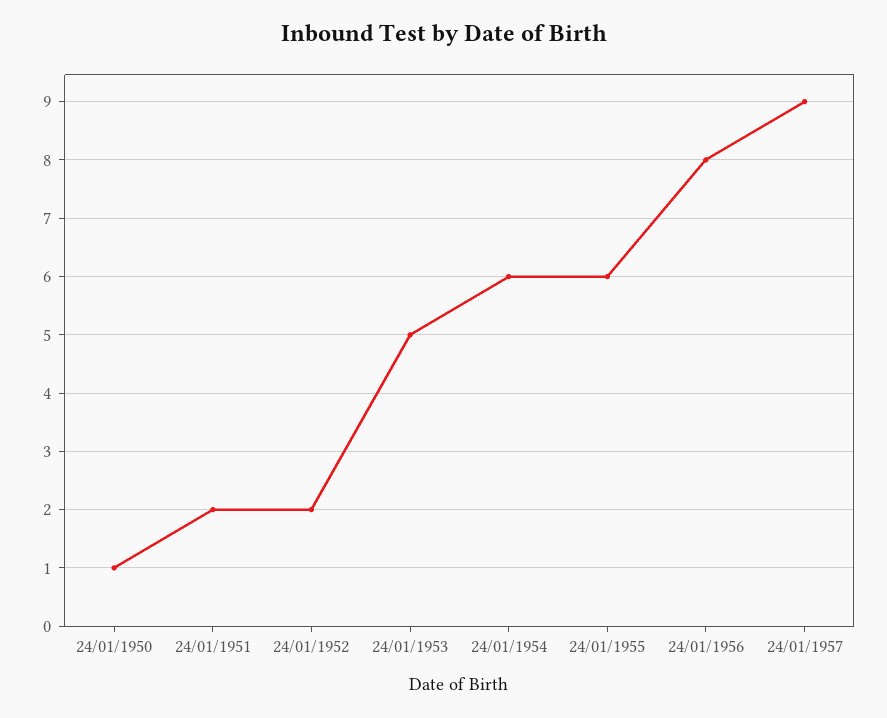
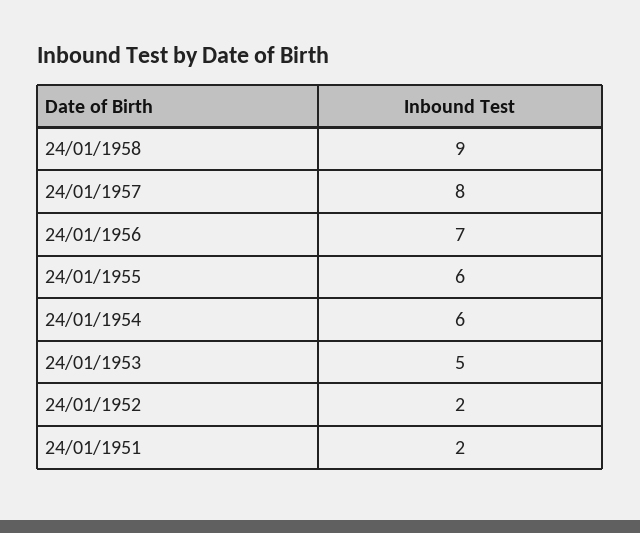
24/01/1950: 1 -> none
24/01/1956: 8 -> 7
24/01/1957: 9 -> 8
24/01/1958: none -> 9

